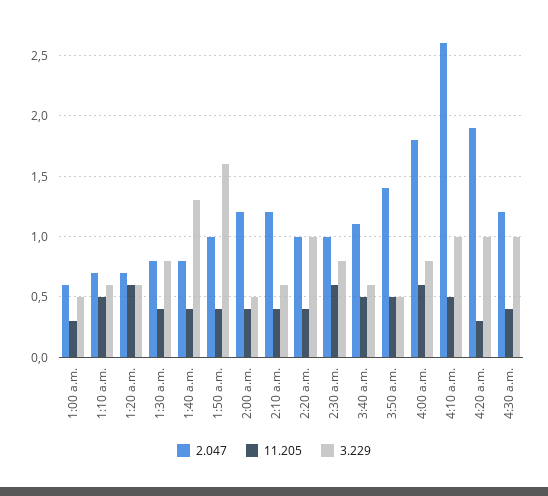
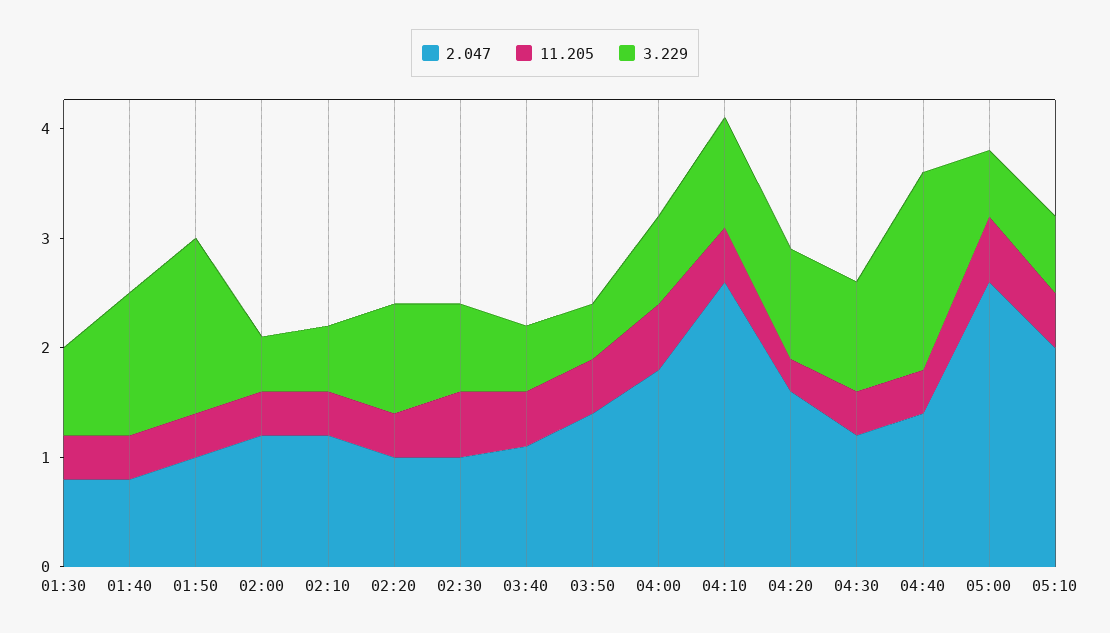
2.047, 1:00 a.m.: 0.6 -> none
11.205, 1:00 a.m.: 0.3 -> none
3.229, 1:00 a.m.: 0.5 -> none
2.047, 1:10 a.m.: 0.7 -> none
11.205, 1:10 a.m.: 0.5 -> none
3.229, 1:10 a.m.: 0.6 -> none
2.047, 1:20 a.m.: 0.7 -> none
11.205, 1:20 a.m.: 0.6 -> none
3.229, 1:20 a.m.: 0.6 -> none
2.047, 4:20 a.m.: 1.9 -> 1.6
2.047, 04:40: none -> 1.4
11.205, 04:40: none -> 0.4
3.229, 04:40: none -> 1.8
2.047, 05:00: none -> 2.6
11.205, 05:00: none -> 0.6
3.229, 05:00: none -> 0.6
2.047, 05:10: none -> 2
11.205, 05:10: none -> 0.5
3.229, 05:10: none -> 0.7

